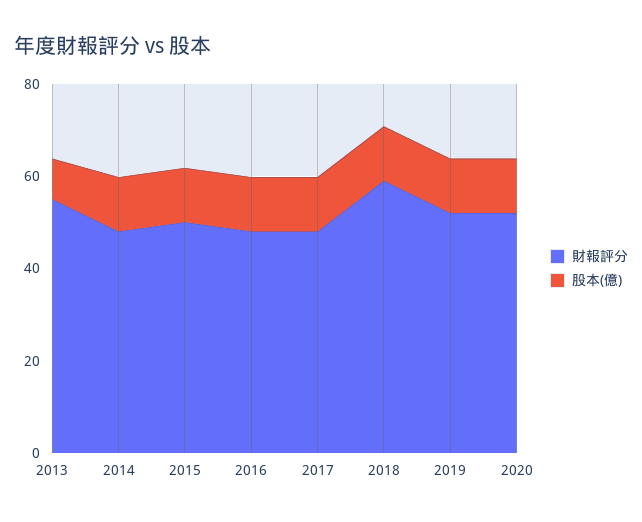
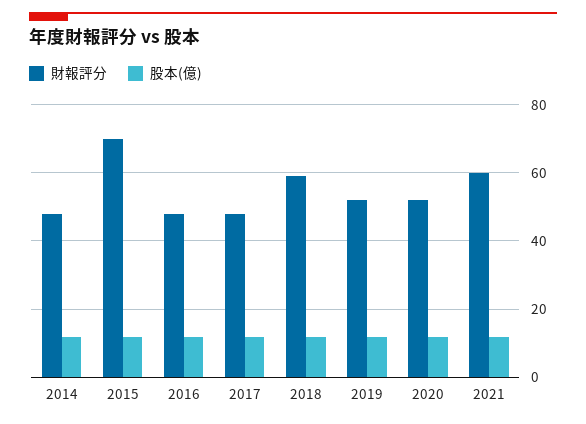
財報評分, 2013: 55 -> none
股本(億), 2013: 10 -> none
財報評分, 2015: 50 -> 70
財報評分, 2021: none -> 60
股本(億), 2021: none -> 12

